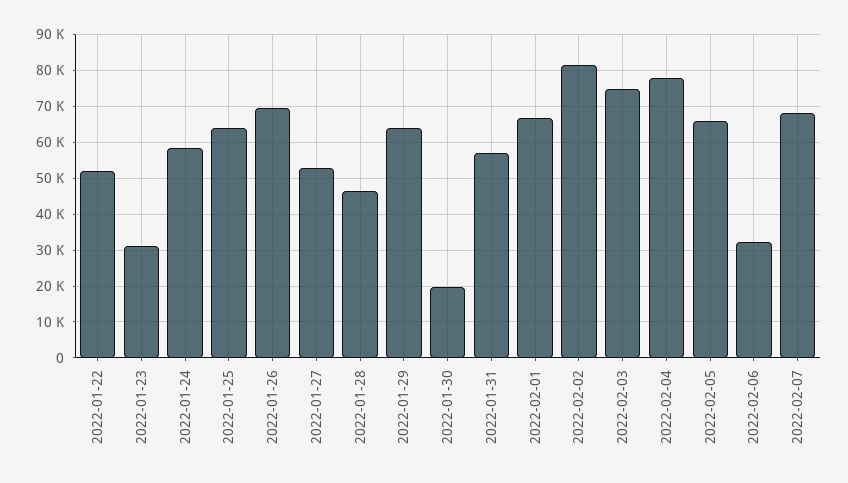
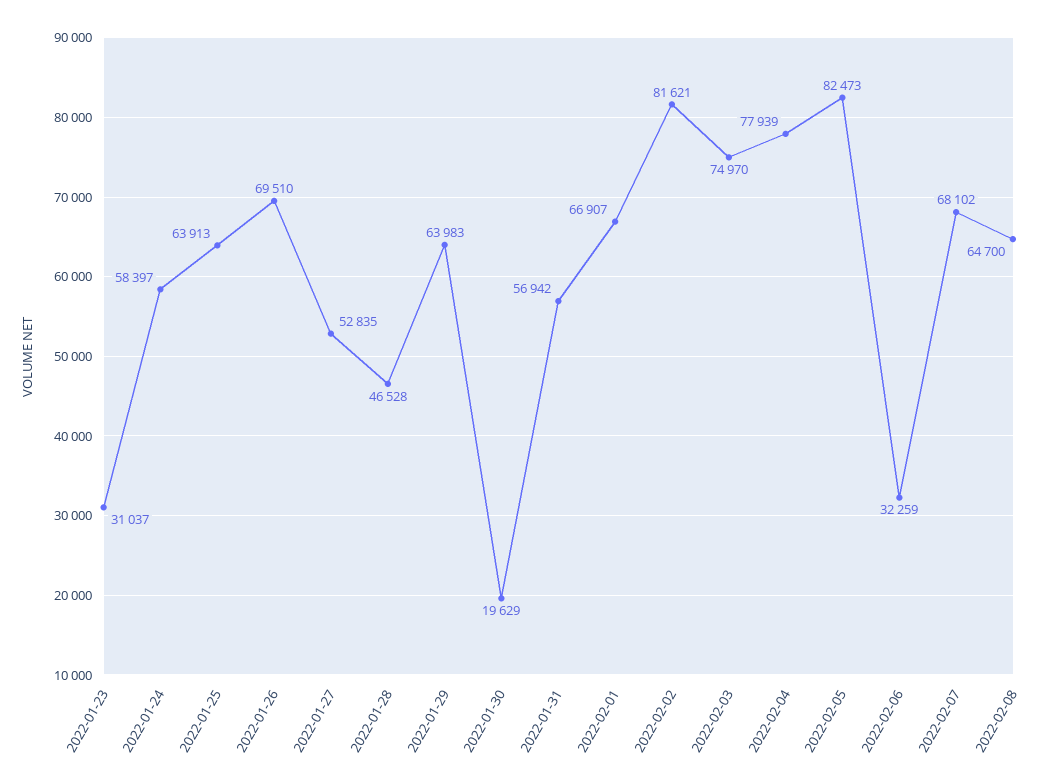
2022-01-22: 52000 -> none
2022-02-05: 66000 -> 82473
2022-02-08: none -> 64700

